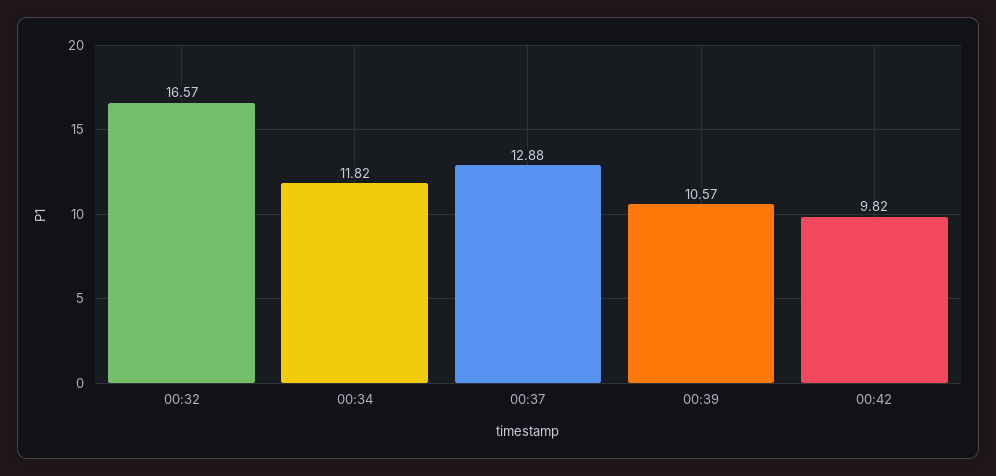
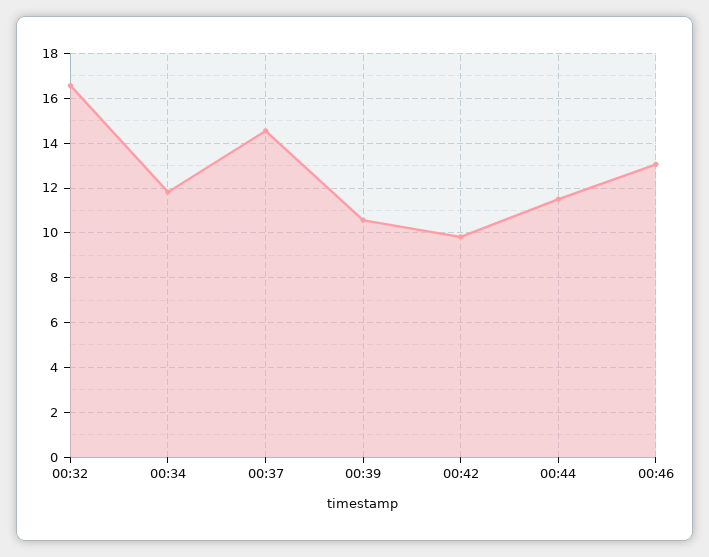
00:37: 12.88 -> 14.5
00:44: none -> 11.5
00:46: none -> 13

